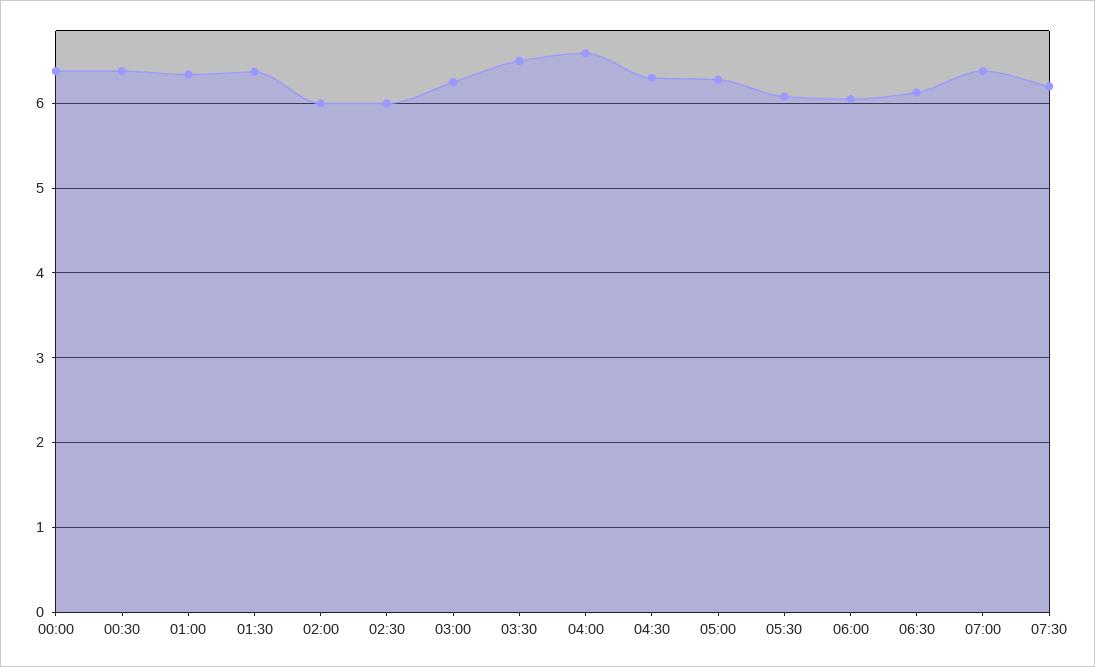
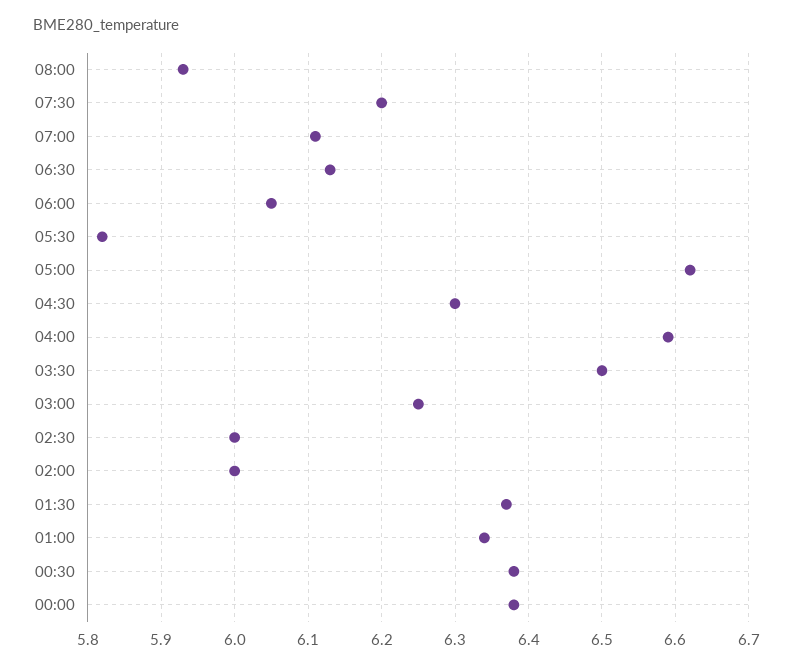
05:00: 6.3 -> 6.62
05:30: 6.1 -> 5.82
07:00: 6.4 -> 6.11
08:00: none -> 5.93

